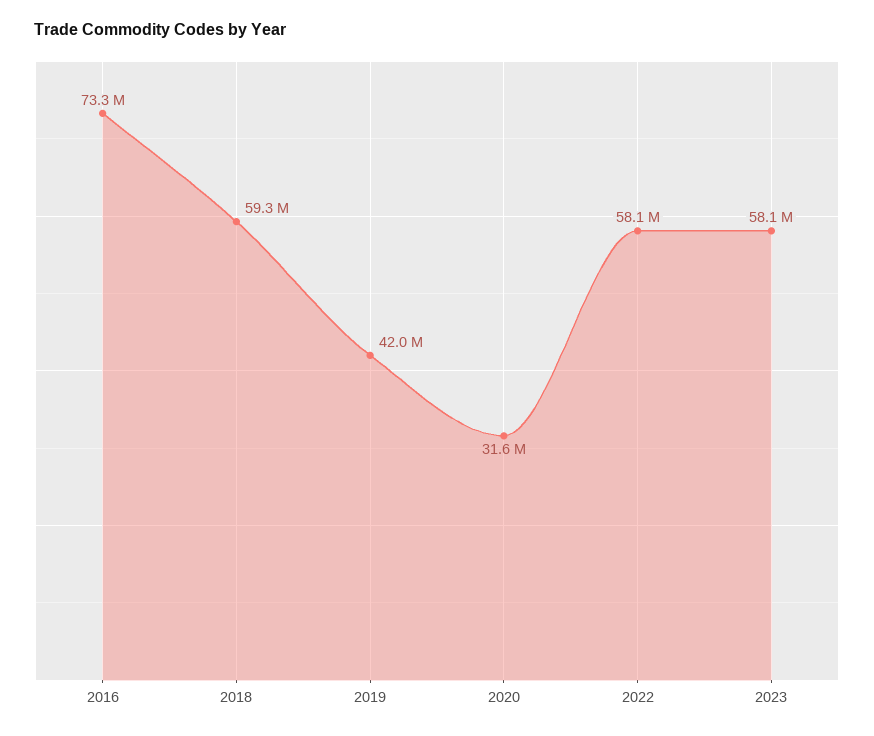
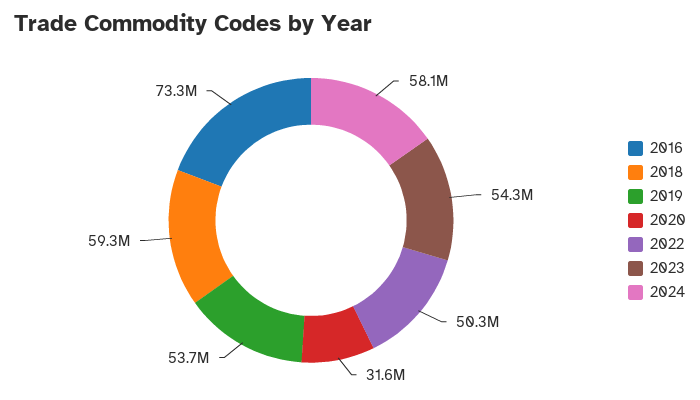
2019: 42000000 -> 53700000
2022: 58100000 -> 50300000
2023: 58100000 -> 54300000
2024: none -> 58100000

